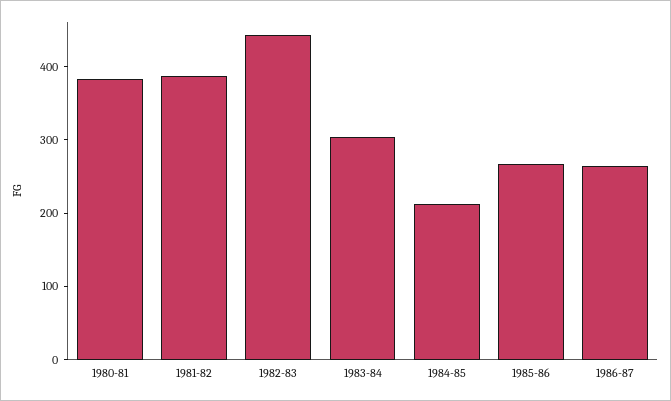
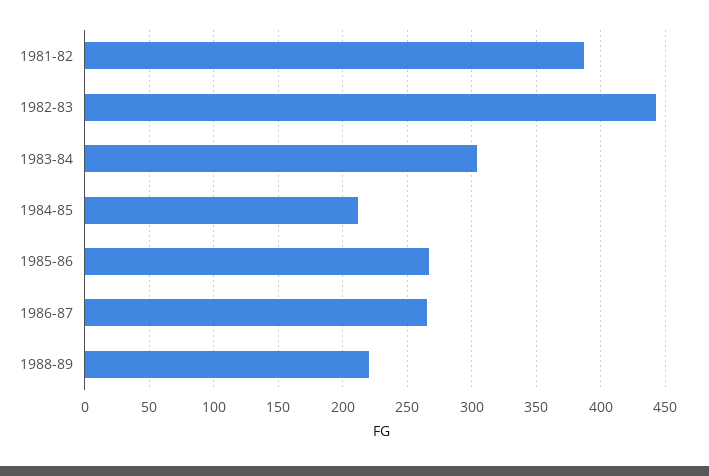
1980-81: 380 -> none
1988-89: none -> 220

